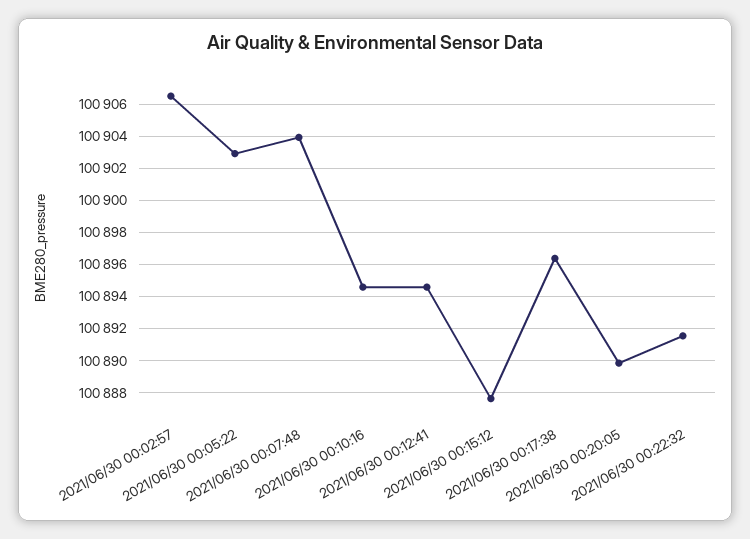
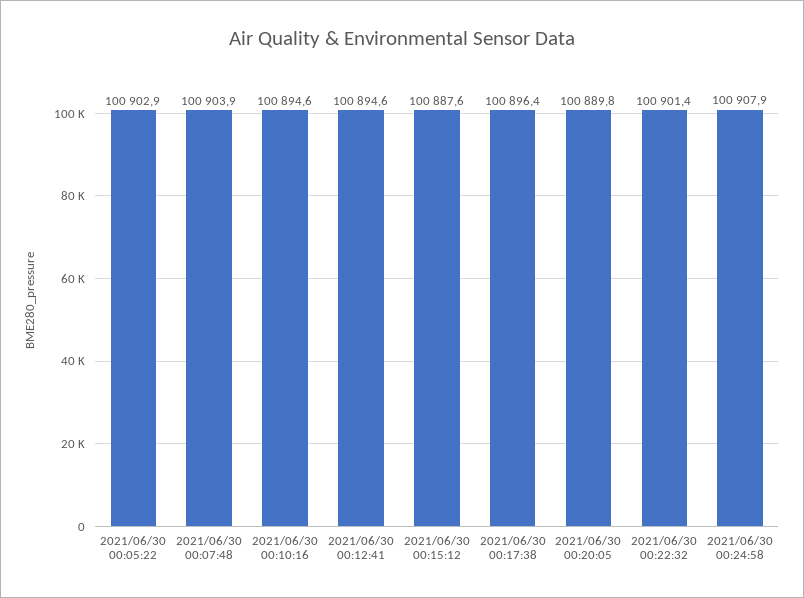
2021/06/30 00:02:57: 100906.5 -> none
2021/06/30 00:22:32: 100891.5 -> 100901.4
2021/06/30 00:24:58: none -> 100907.9

